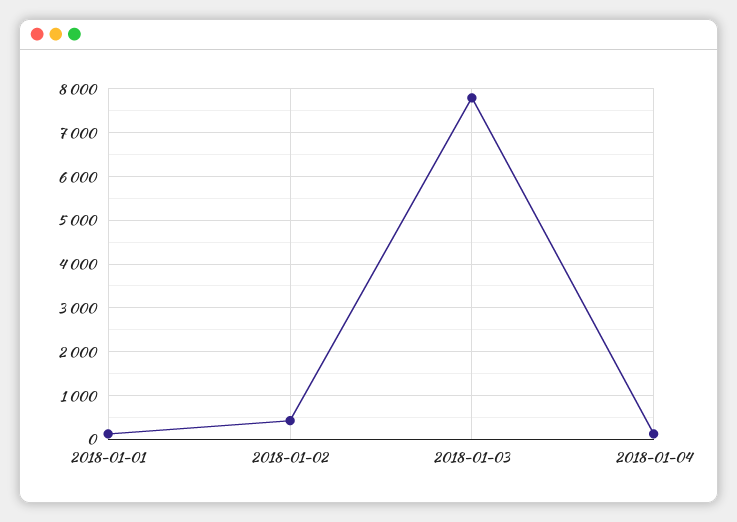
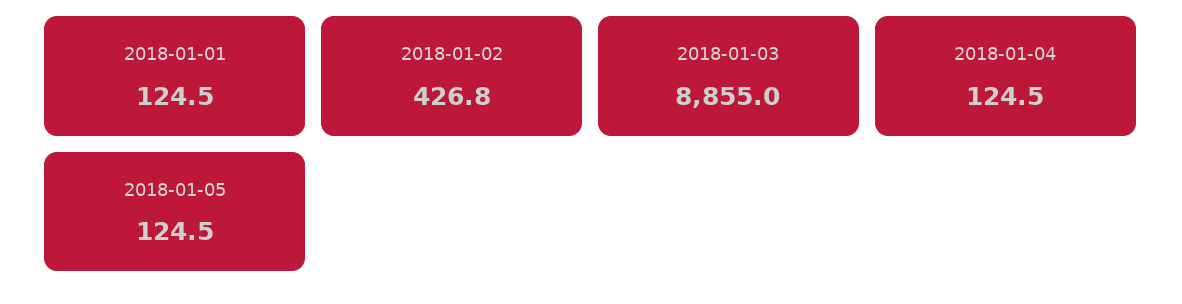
2018-01-03: 7800 -> 8855
2018-01-05: none -> 124.5

